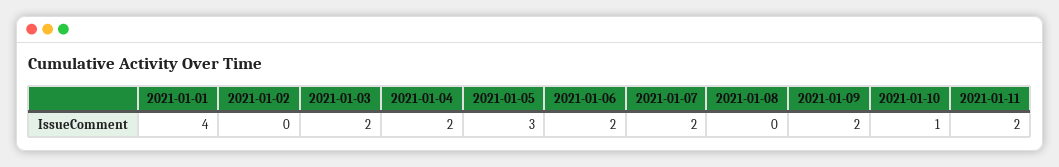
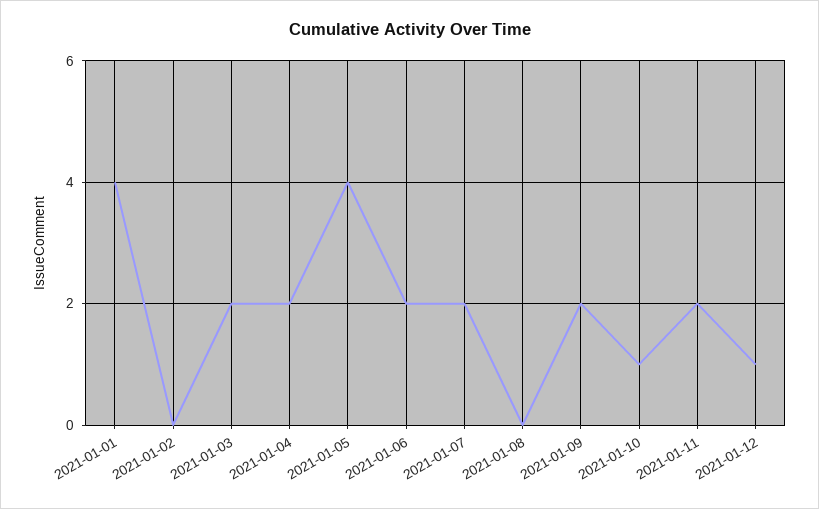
2021-01-05: 3 -> 4
2021-01-12: none -> 1

